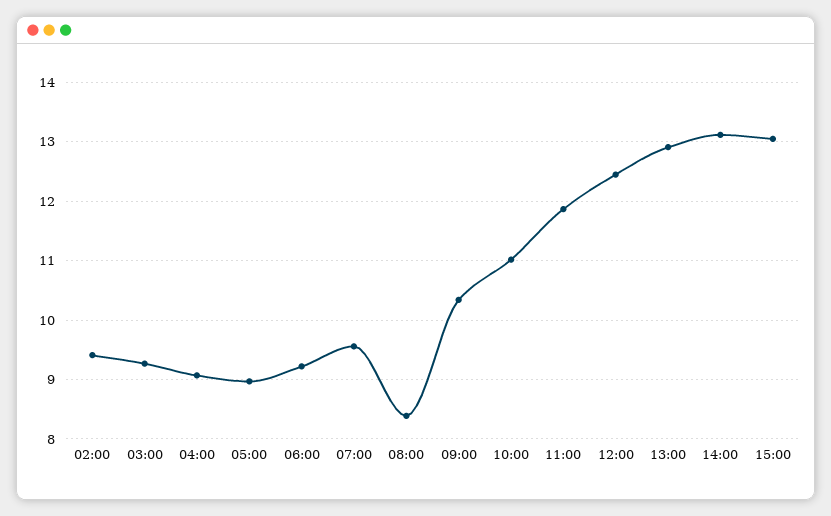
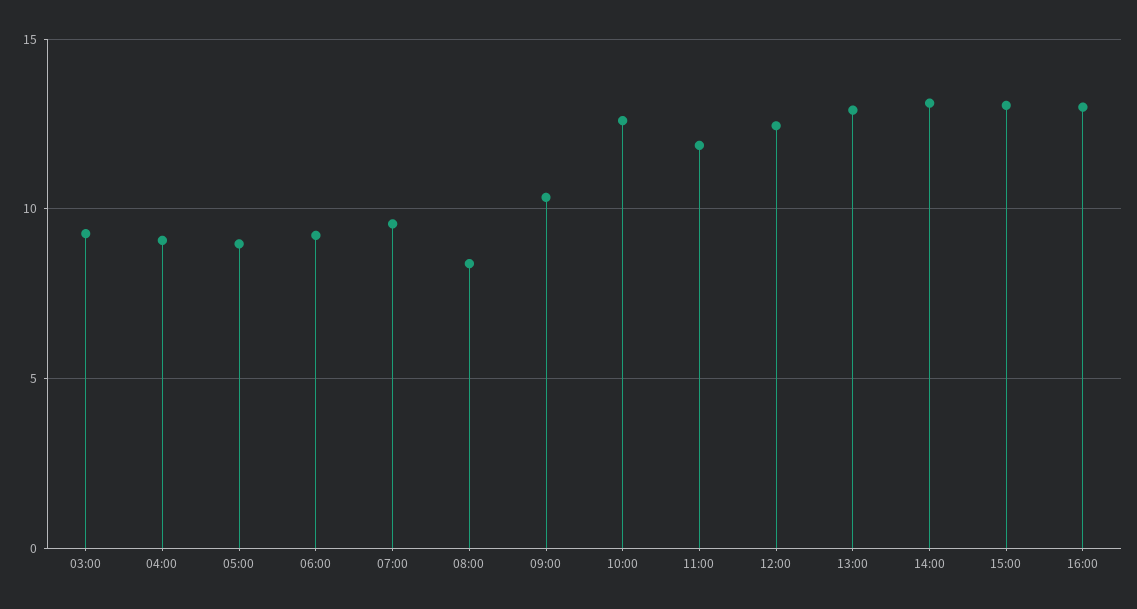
02:00: 9.4 -> none
10:00: 11 -> 12.5
16:00: none -> 13

